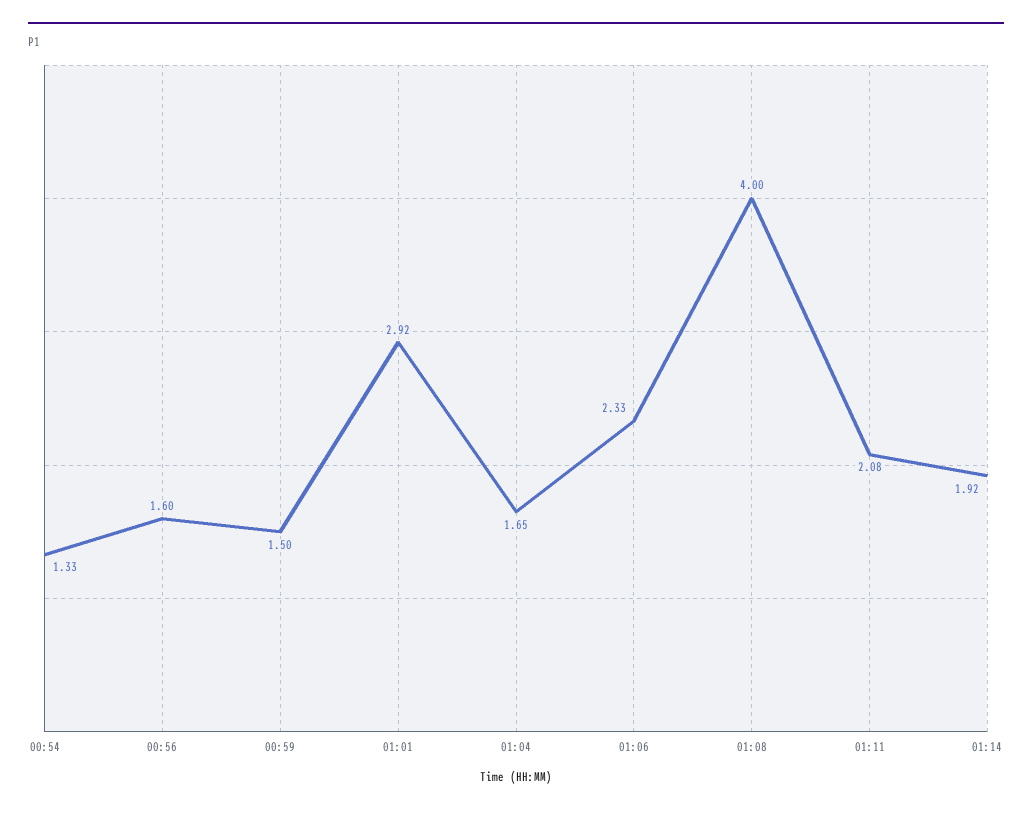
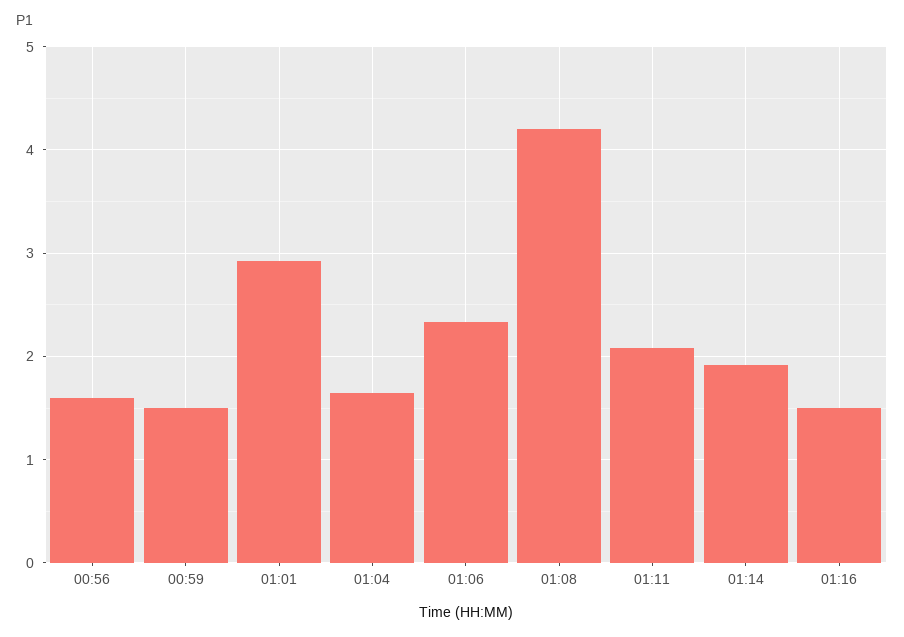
00:54: 1.33 -> none
01:08: 4 -> 4.2
01:16: none -> 1.5

